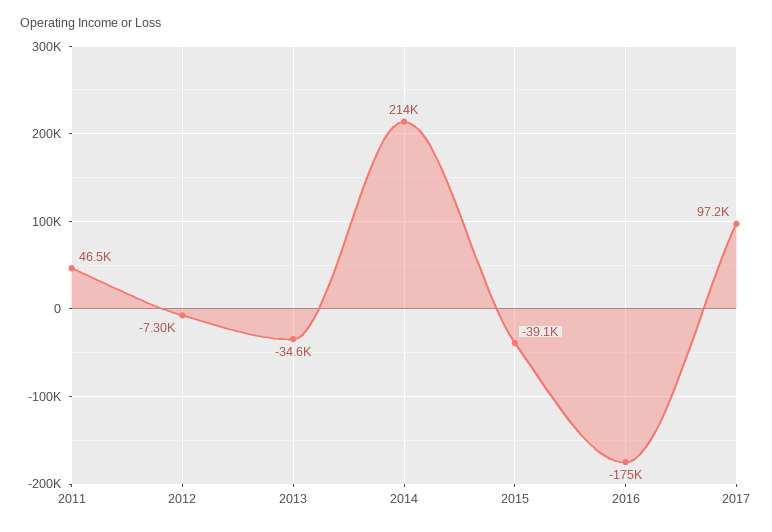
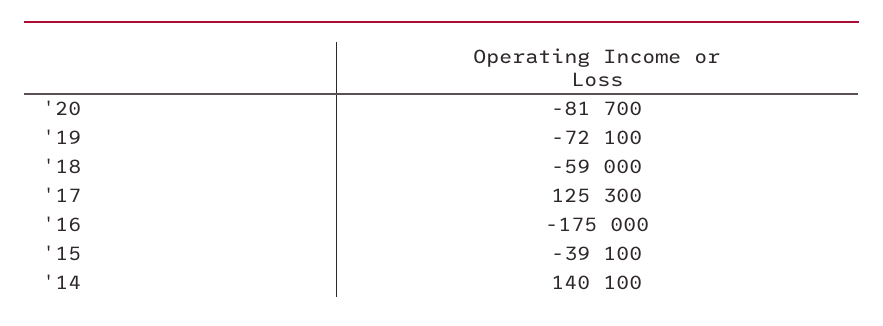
2011: 46500 -> none
2012: -7300 -> none
2013: -34600 -> none
2014: 214000 -> 140100
2017: 97200 -> 125300
'20: none -> -81700
'19: none -> -72100
'18: none -> -59000

